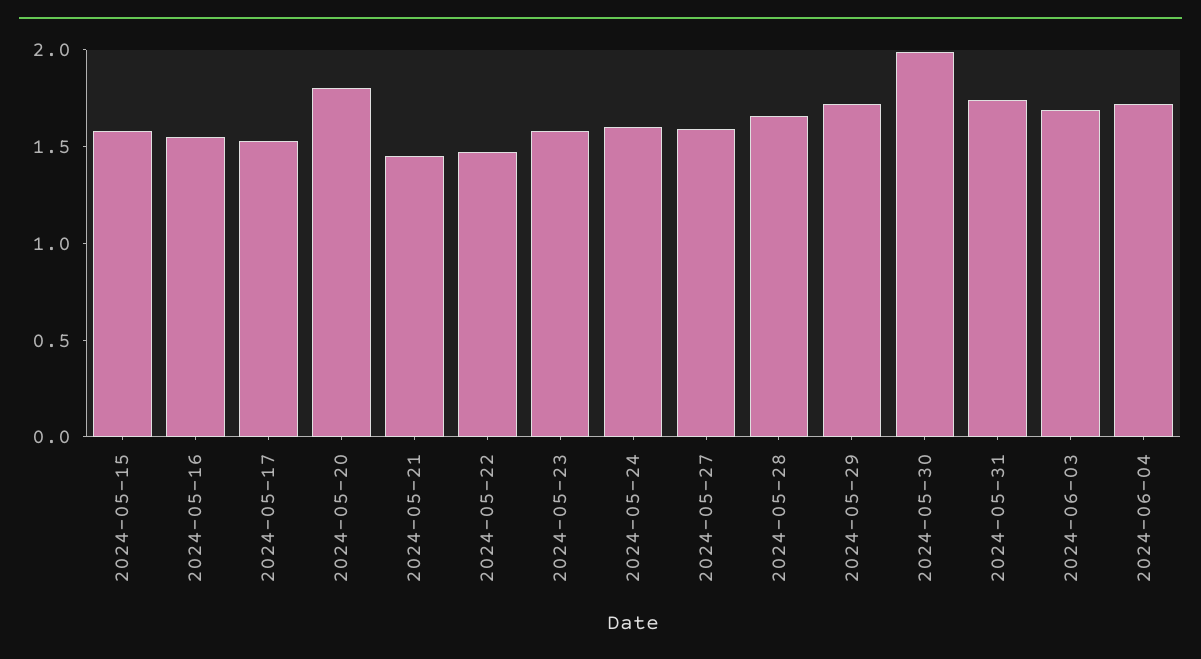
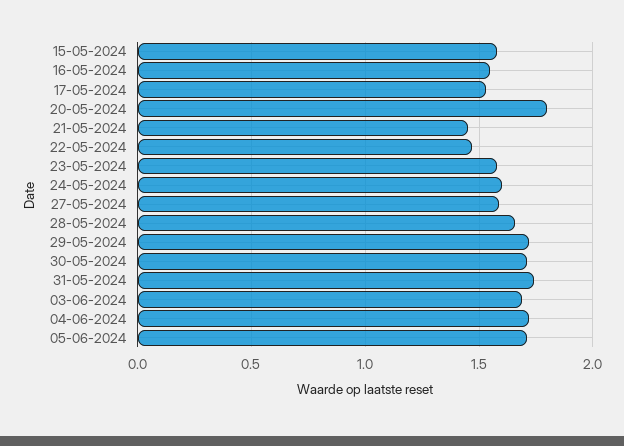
2024-05-30: 2 -> 1.7
05-06-2024: none -> 1.7

